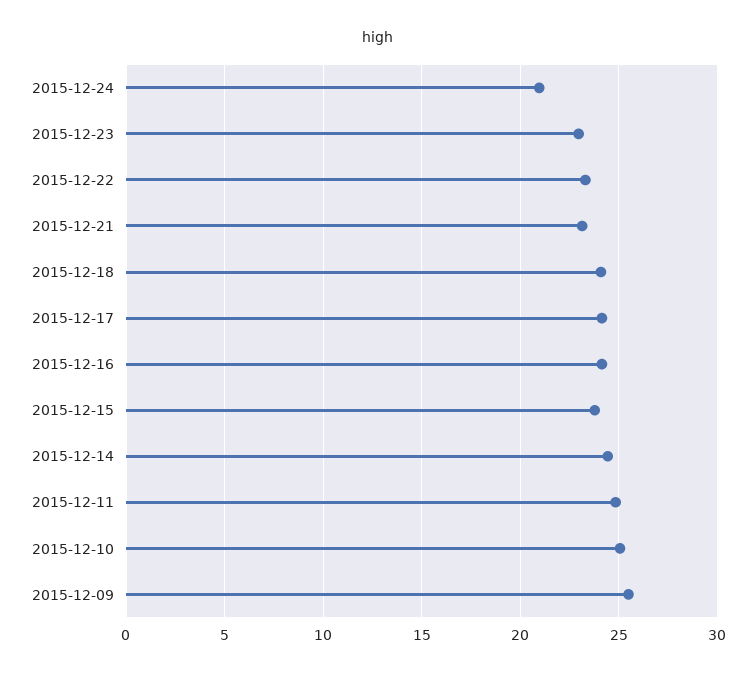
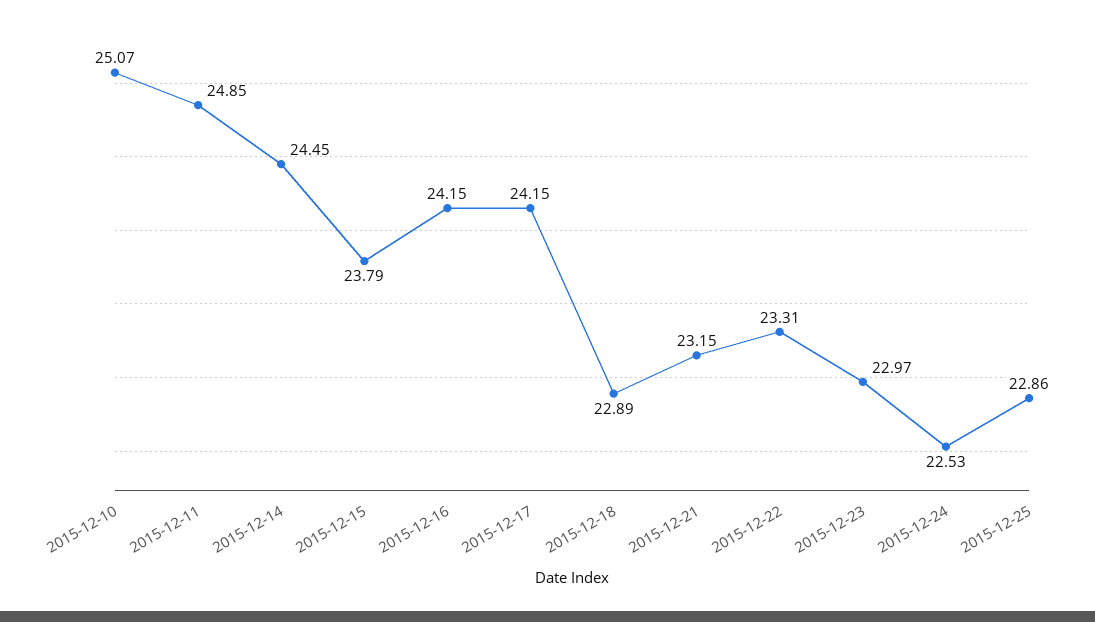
2015-12-24: 21 -> 22.53
2015-12-18: 24 -> 22.89
2015-12-09: 25.5 -> none
2015-12-25: none -> 22.86

